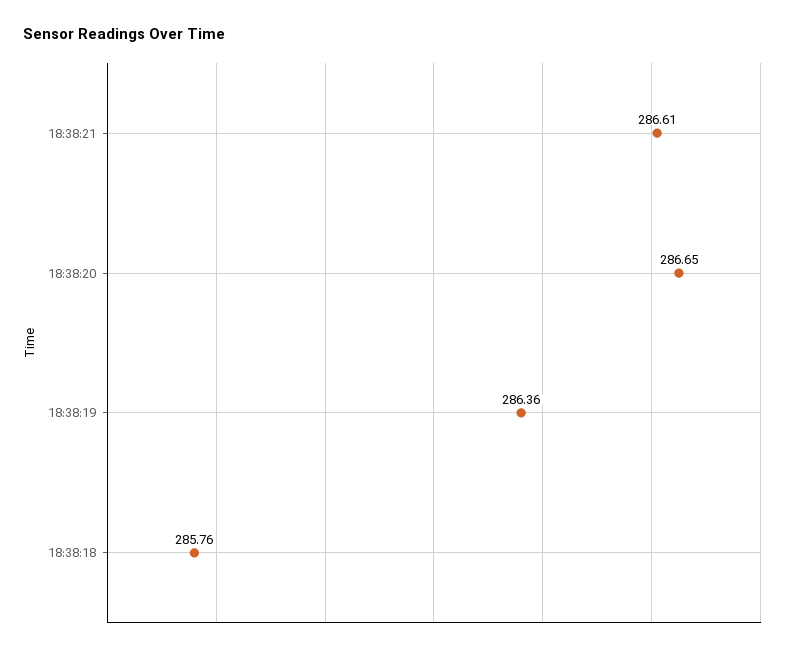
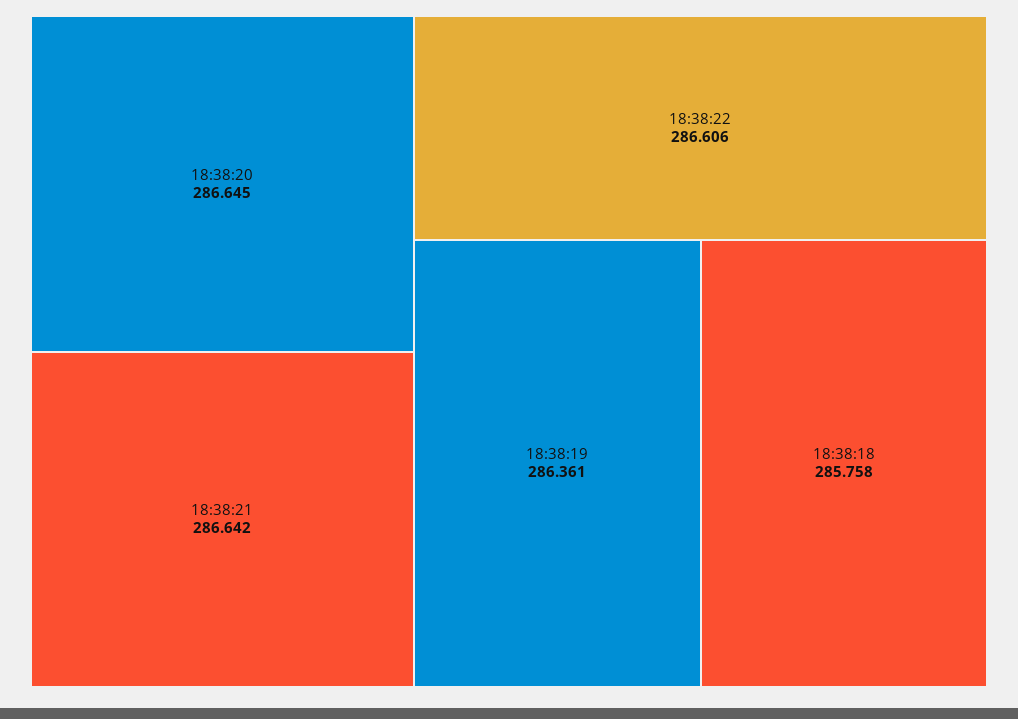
18:38:21: 286.61 -> 286.642
18:38:22: none -> 286.606

